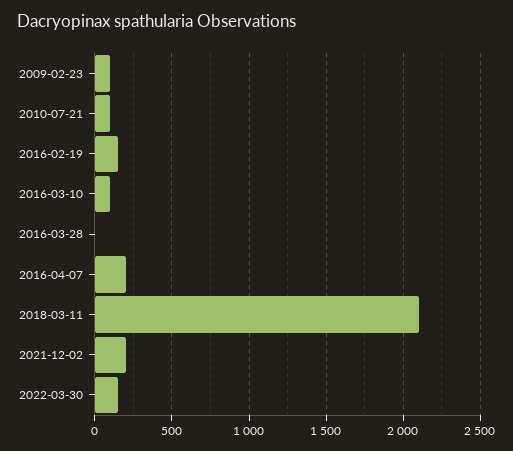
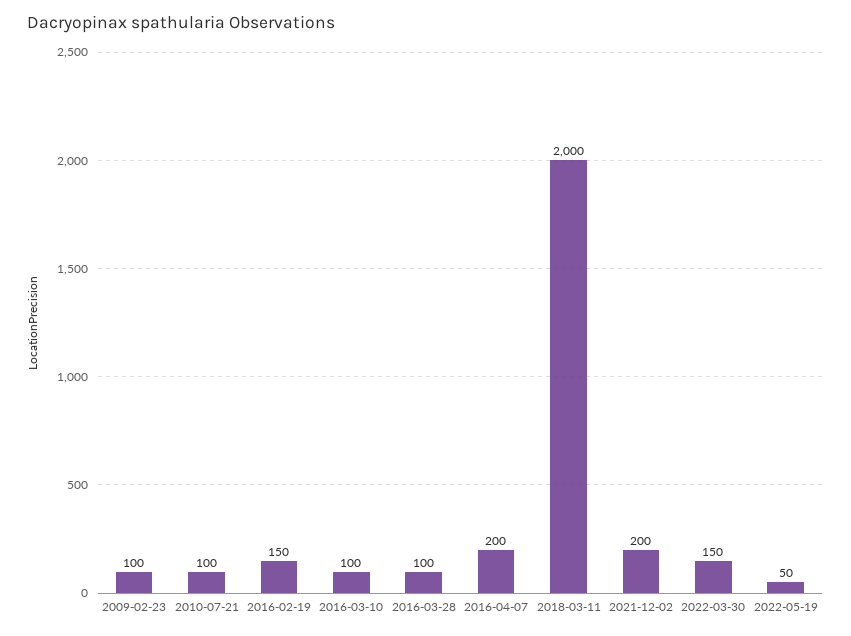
2016-03-28: 0 -> 100
2018-03-11: 2100 -> 2000
2022-05-19: none -> 50

